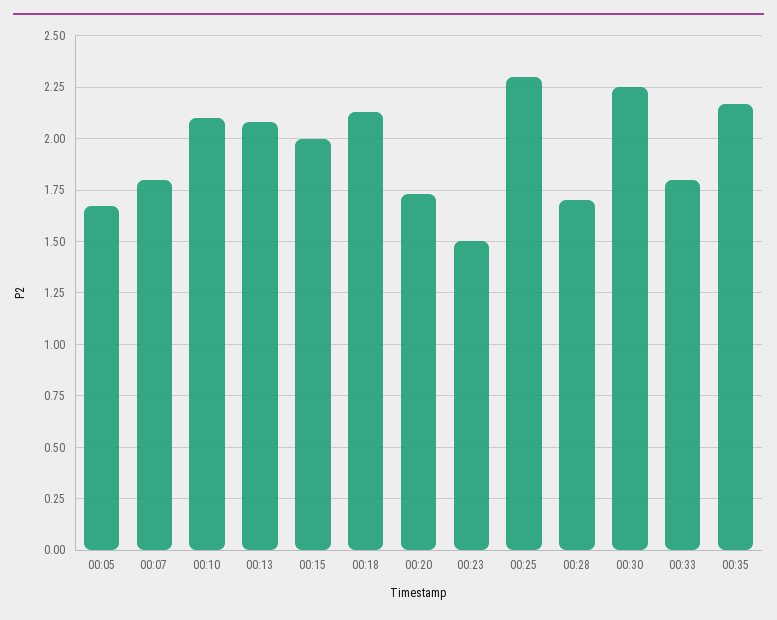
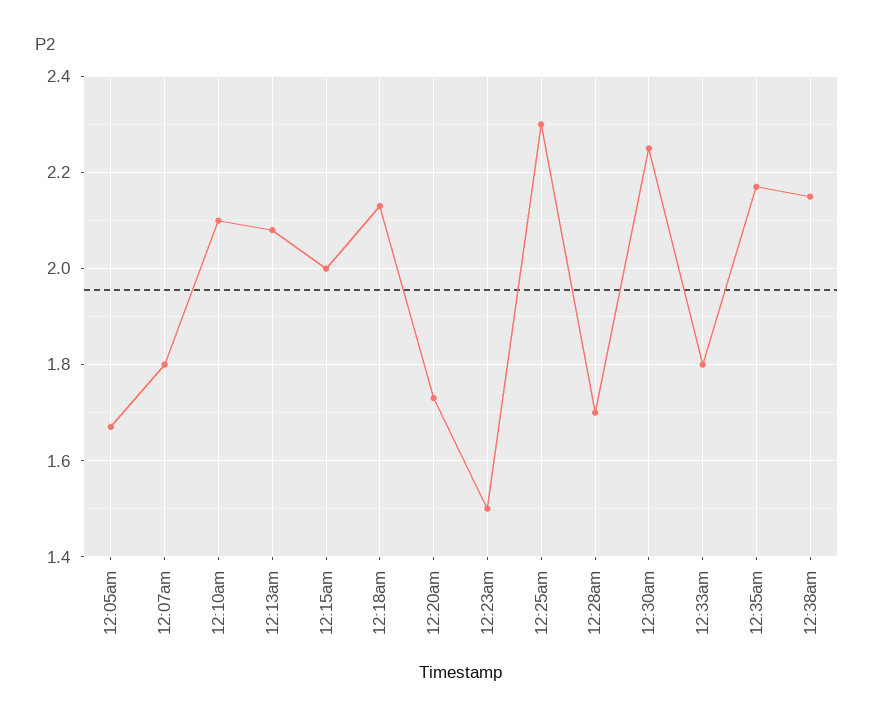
12:38am: none -> 2.15

